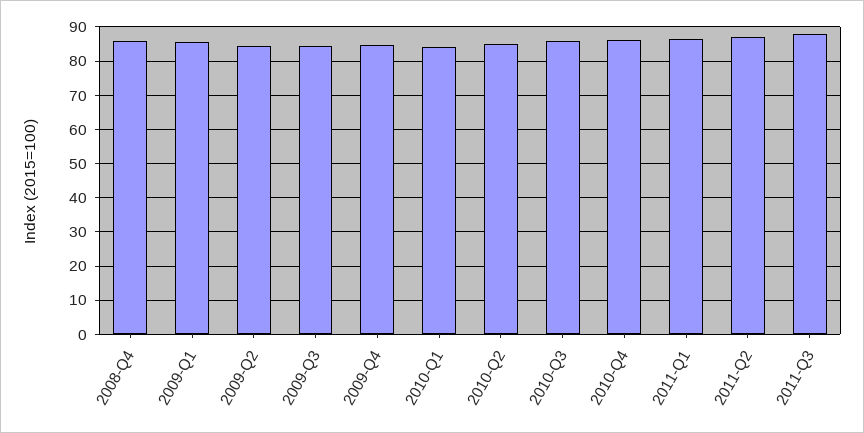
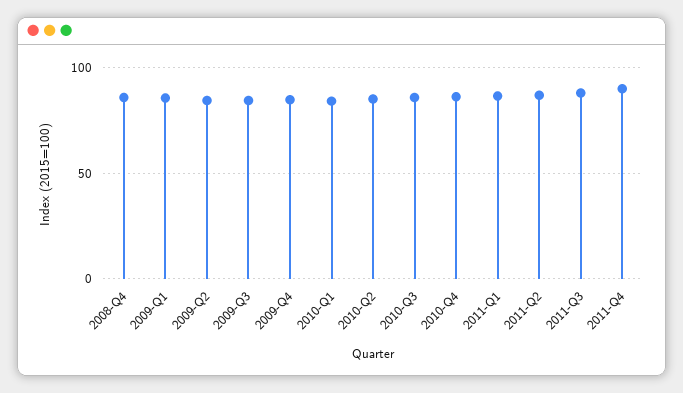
2011-Q4: none -> 90

